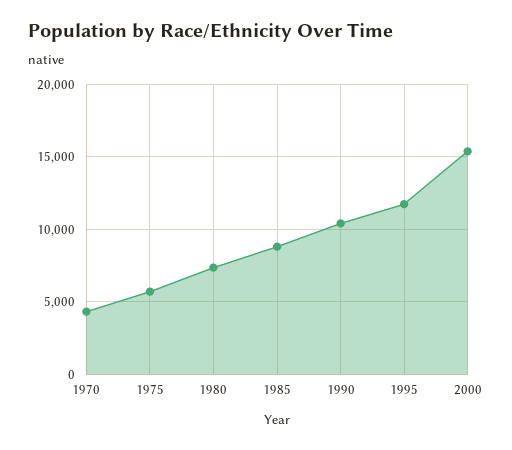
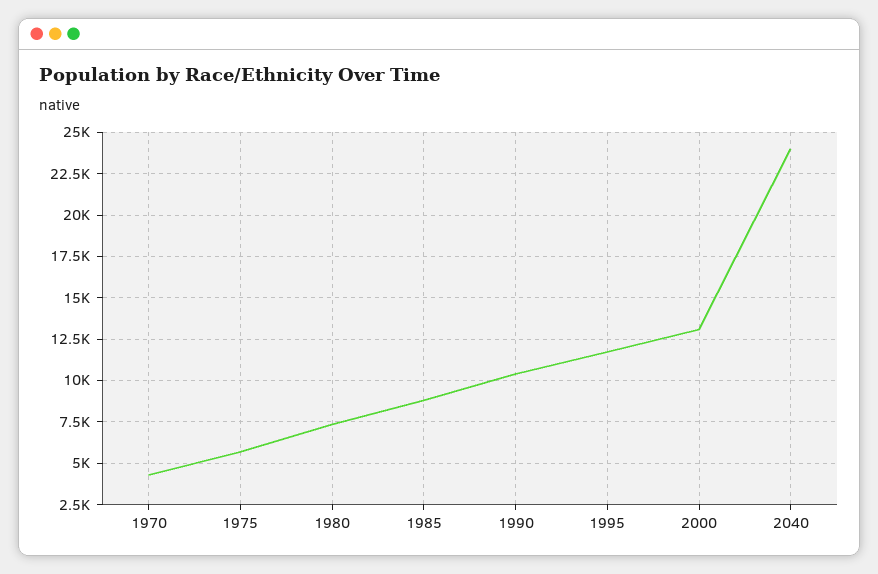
2000: 15500 -> 13000
2040: none -> 24000

